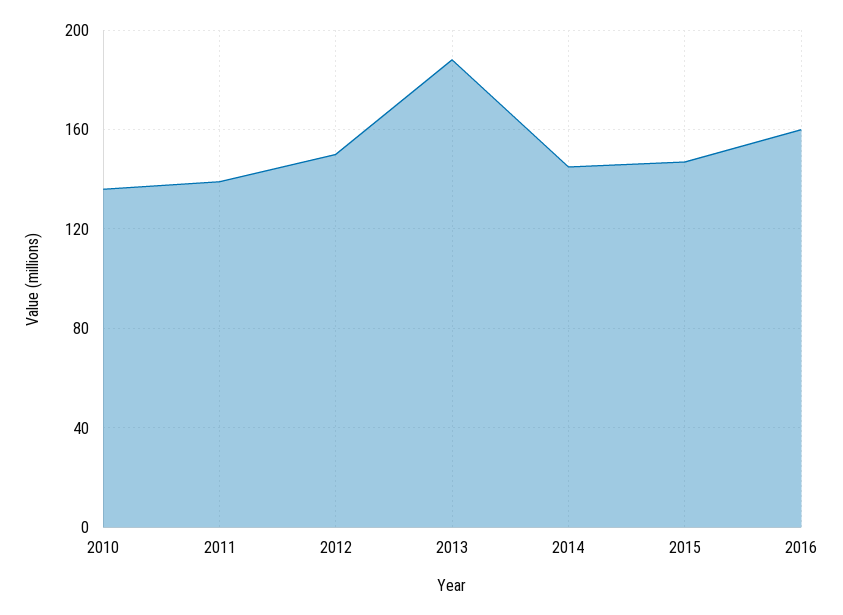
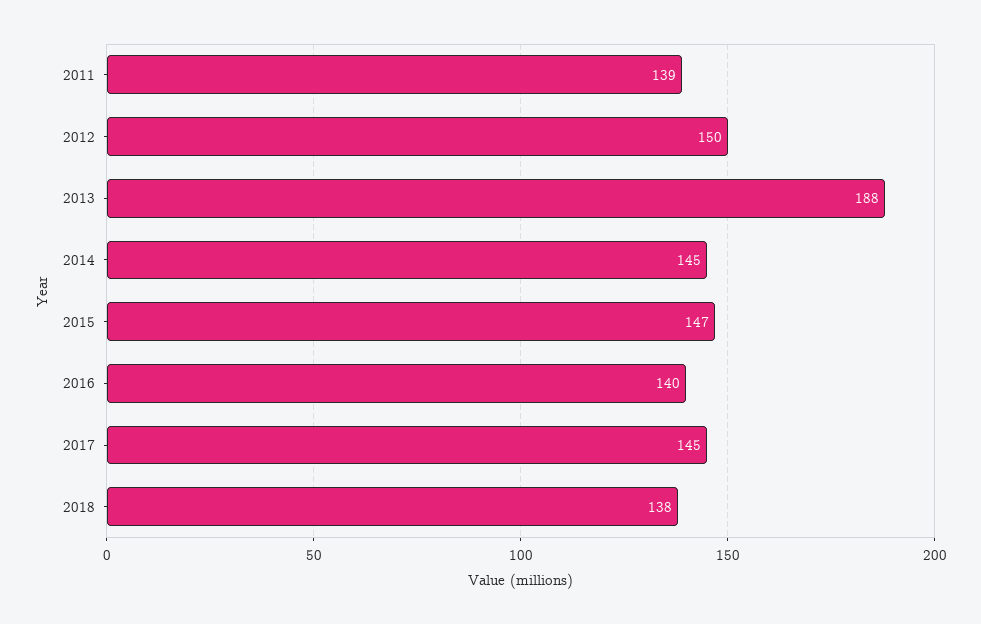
2010: 135 -> none
2016: 160 -> 140
2017: none -> 145
2018: none -> 138

